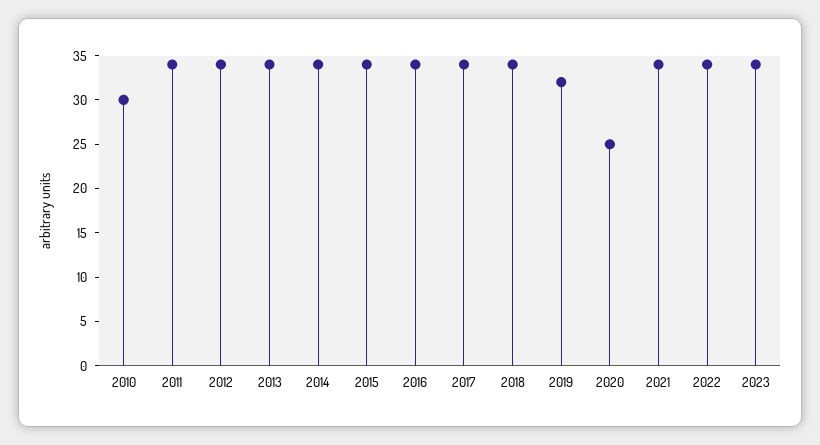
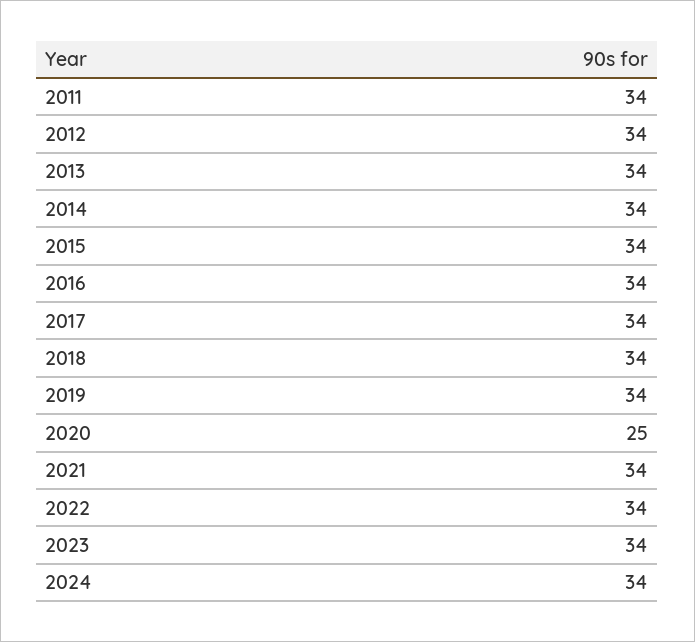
2010: 30 -> none
2019: 32 -> 34
2024: none -> 34

